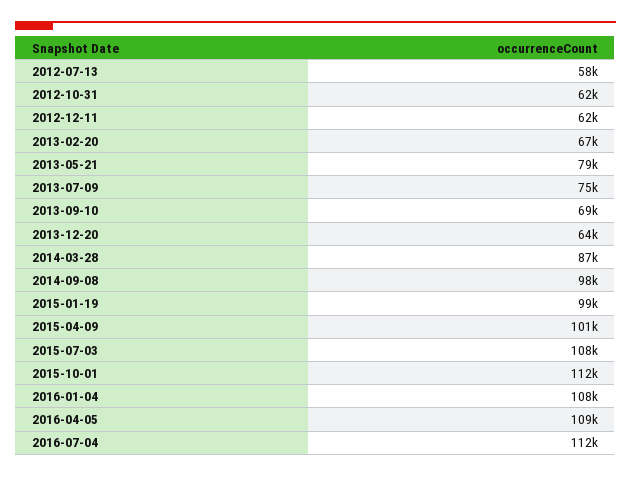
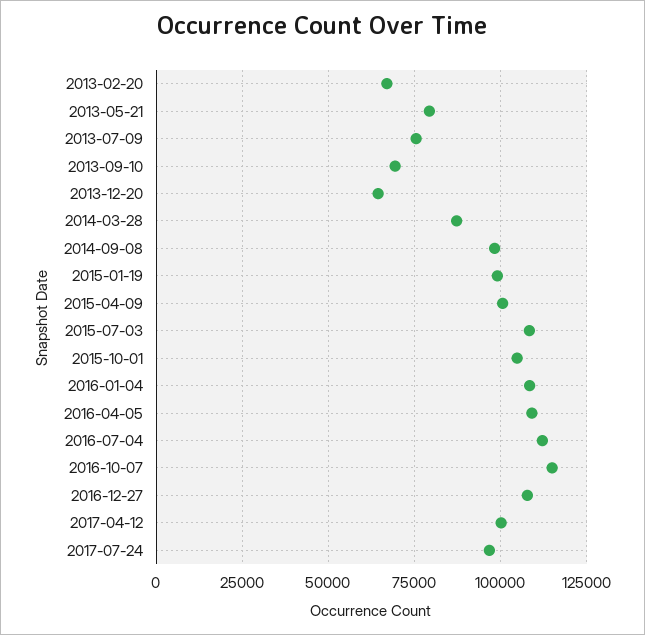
2012-07-13: 58000 -> none
2012-10-31: 62000 -> none
2012-12-11: 62000 -> none
2015-10-01: 112000 -> 105000
2016-10-07: none -> 115000
2016-12-27: none -> 107500
2017-04-12: none -> 100000
2017-07-24: none -> 97500

